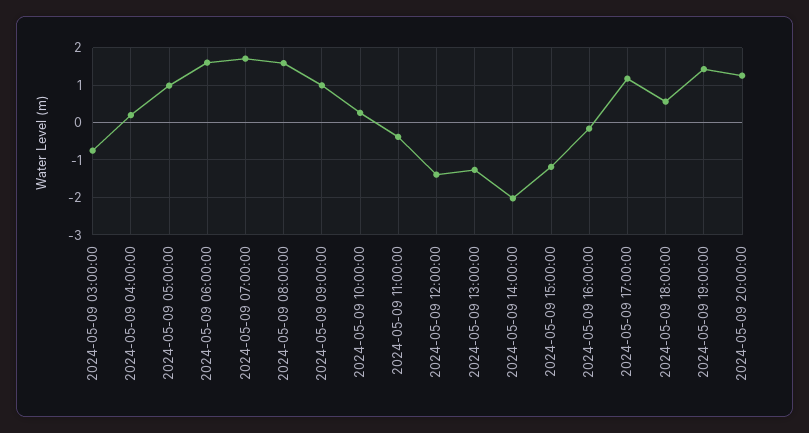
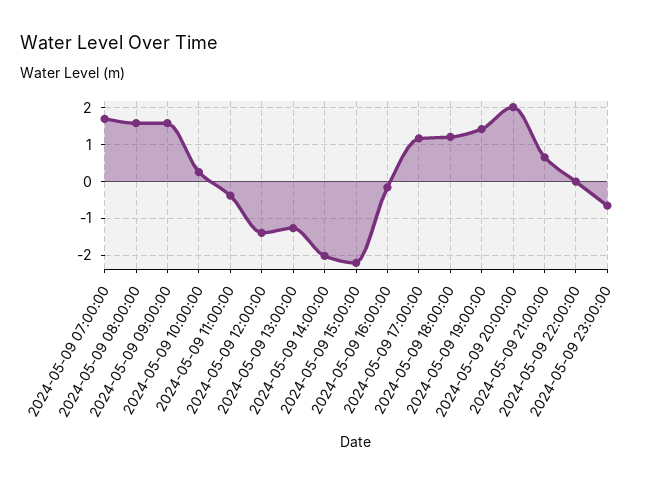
2024-05-09 03:00:00: -0.8 -> none
2024-05-09 04:00:00: 0.2 -> none
2024-05-09 05:00:00: 1 -> none
2024-05-09 06:00:00: 1.6 -> none
2024-05-09 09:00:00: 1 -> 1.6
2024-05-09 15:00:00: -1.2 -> -2.2
2024-05-09 18:00:00: 0.6 -> 1.2
2024-05-09 20:00:00: 1.2 -> 2
2024-05-09 21:00:00: none -> 0.6
2024-05-09 22:00:00: none -> 0
2024-05-09 23:00:00: none -> -0.6

